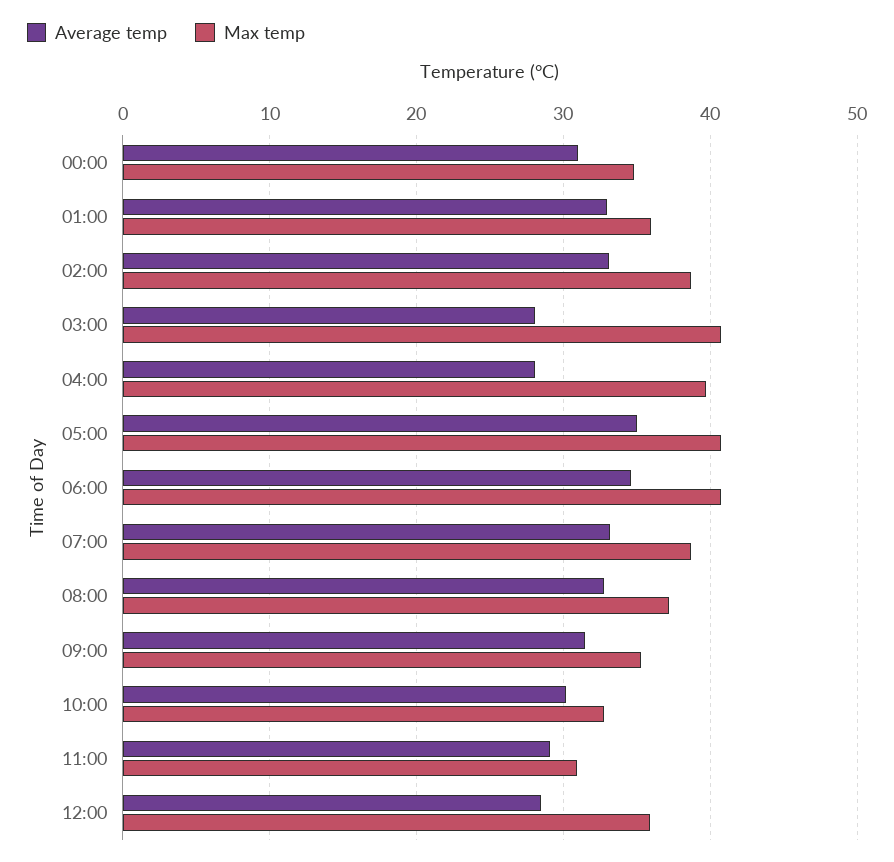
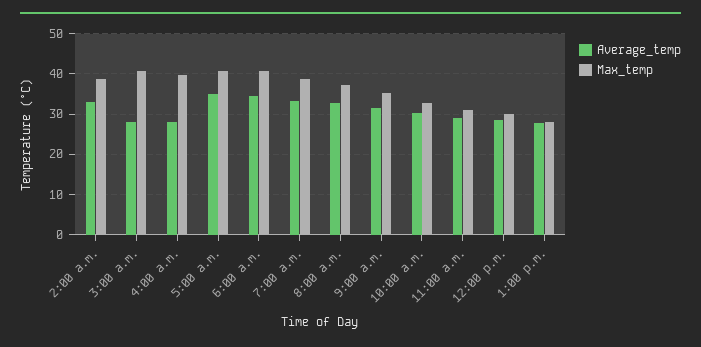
Average temp, 00:00: 31 -> none
Max temp, 00:00: 35 -> none
Average temp, 01:00: 33 -> none
Max temp, 01:00: 36 -> none
Max temp, 12:00: 36 -> 30
Average temp, 1:00 p.m.: none -> 28
Max temp, 1:00 p.m.: none -> 28

